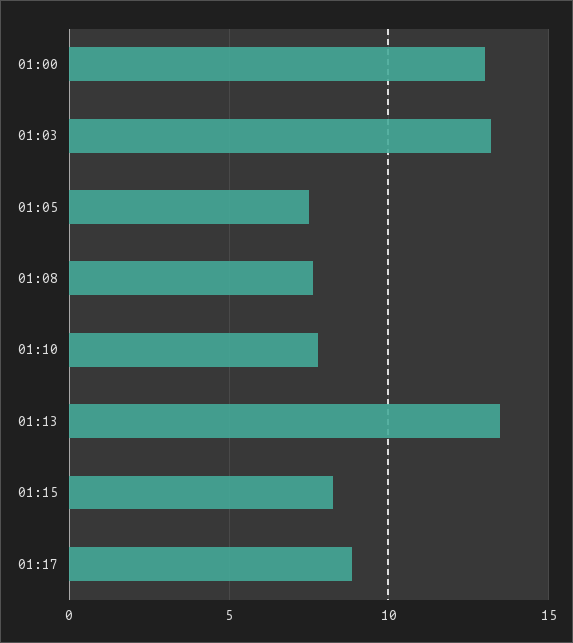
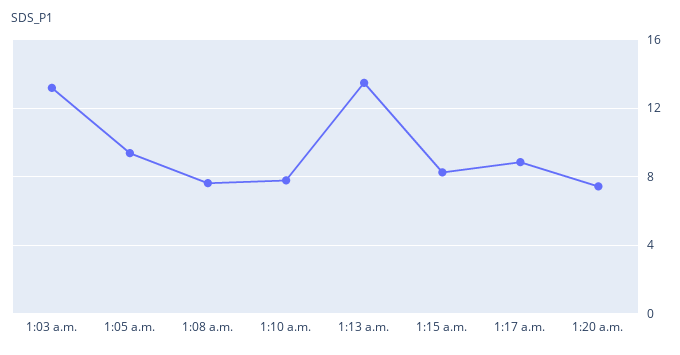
01:00: 13 -> none
01:05: 7.5 -> 9.5
1:20 a.m.: none -> 7.5

